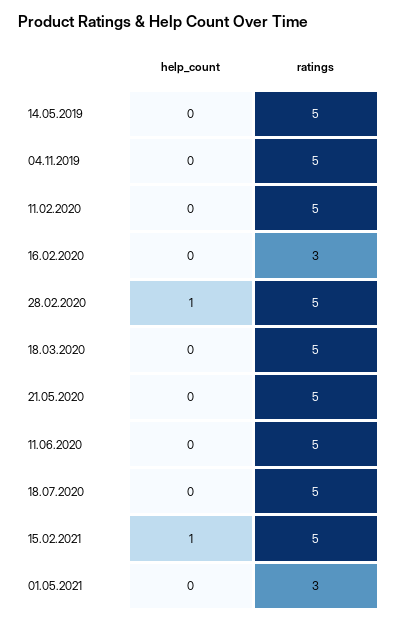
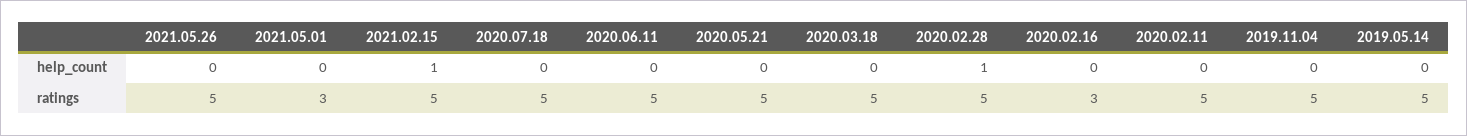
help_count, 2021.05.26: none -> 0
ratings, 2021.05.26: none -> 5

